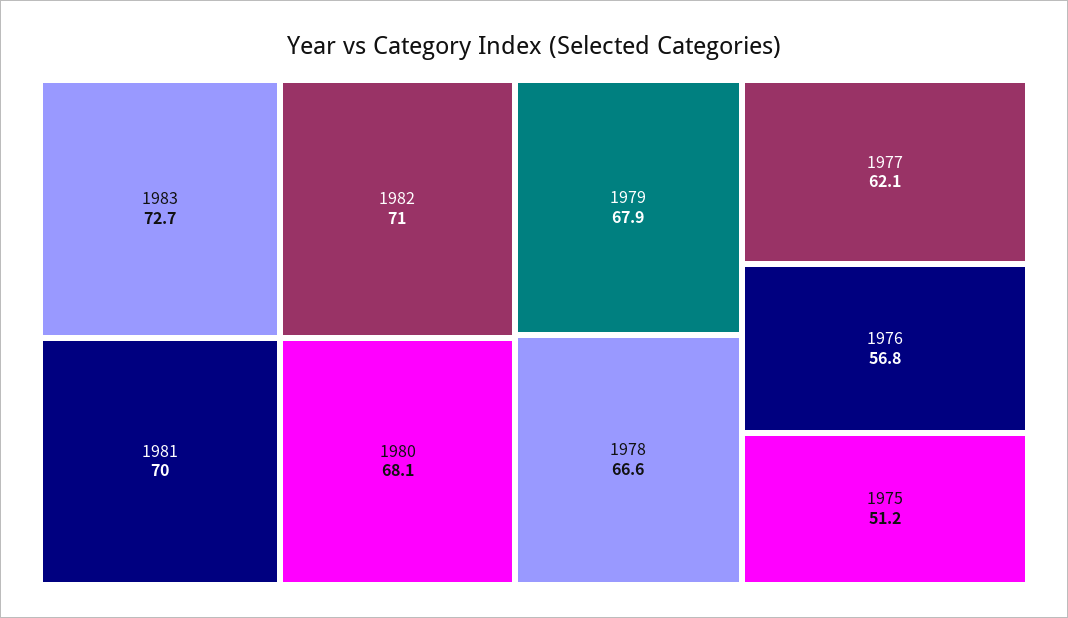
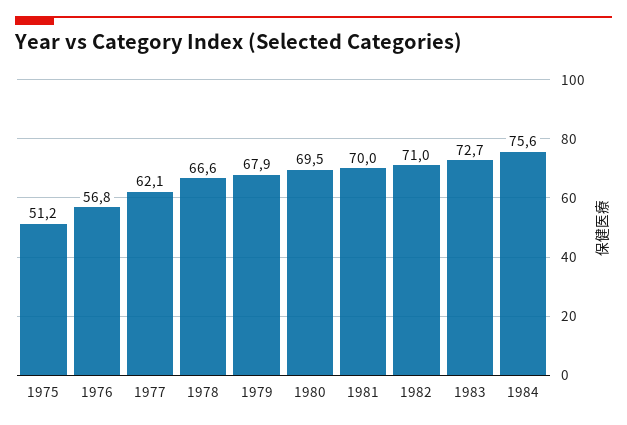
1980: 68.1 -> 69.5
1984: none -> 75.6

